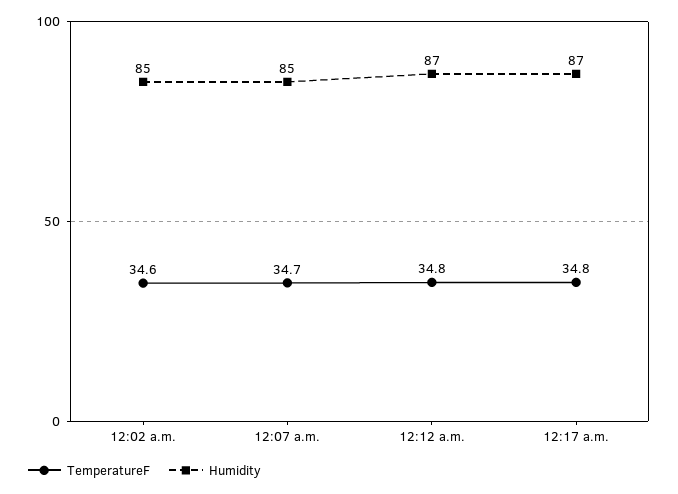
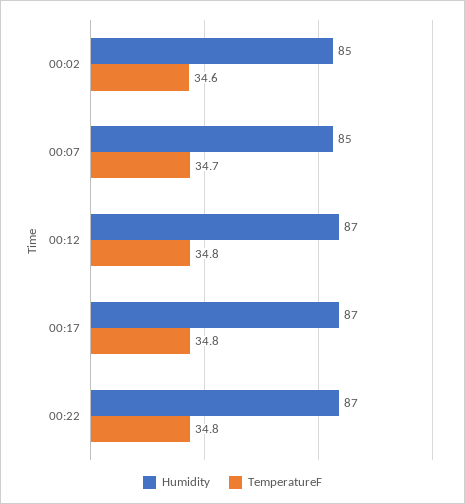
Humidity, 00:22: none -> 87
TemperatureF, 00:22: none -> 34.8

